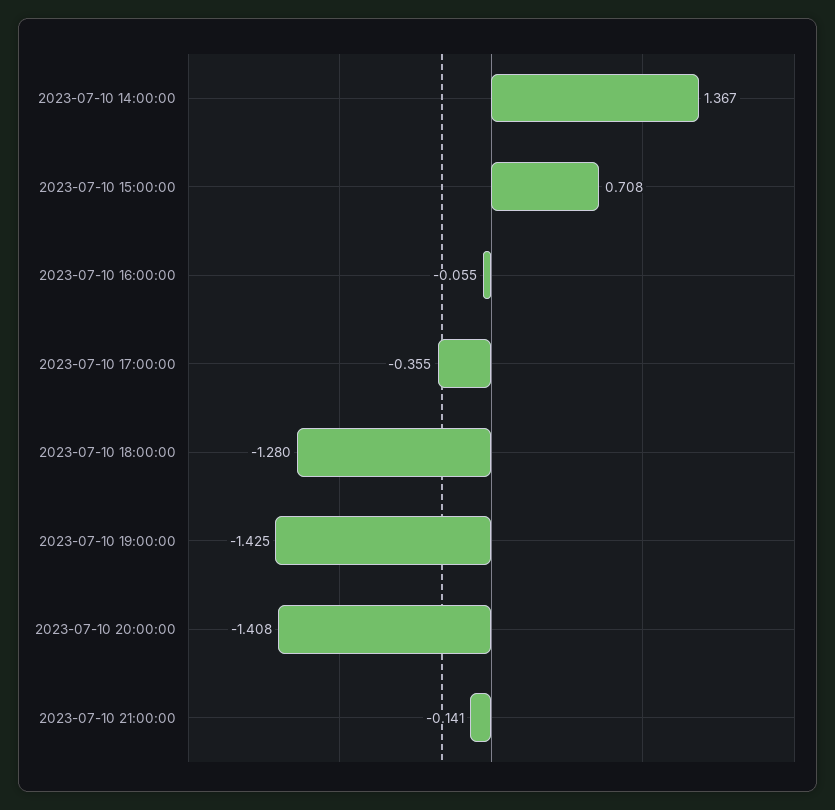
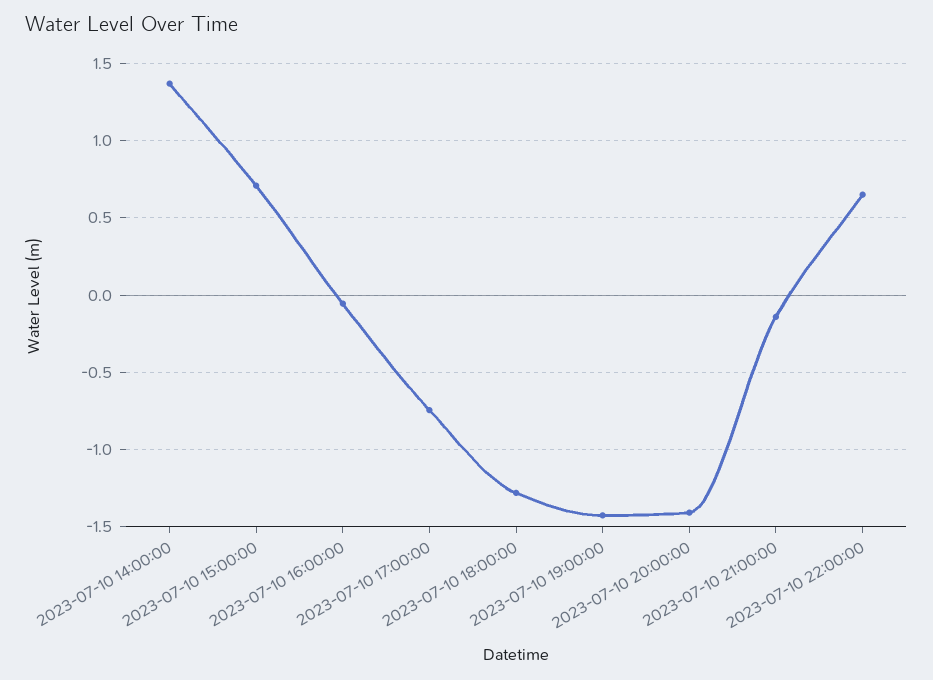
2023-07-10 17:00:00: -0.355 -> -0.75
2023-07-10 22:00:00: none -> 0.65

